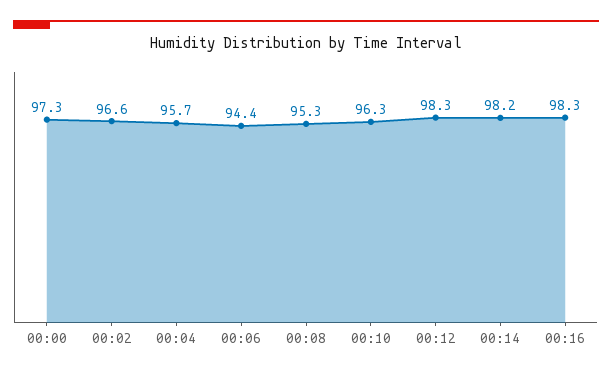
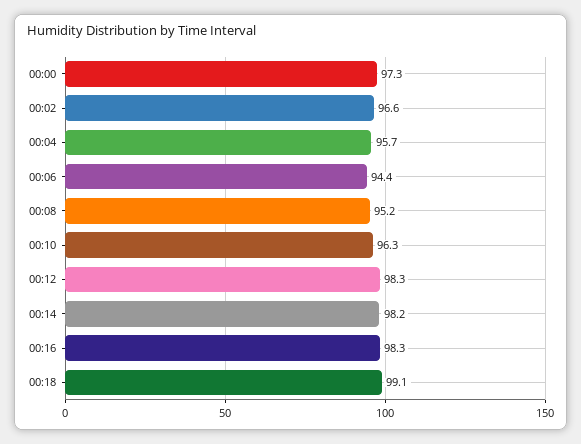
00:08: 95.3 -> 95.2
00:18: none -> 99.1

